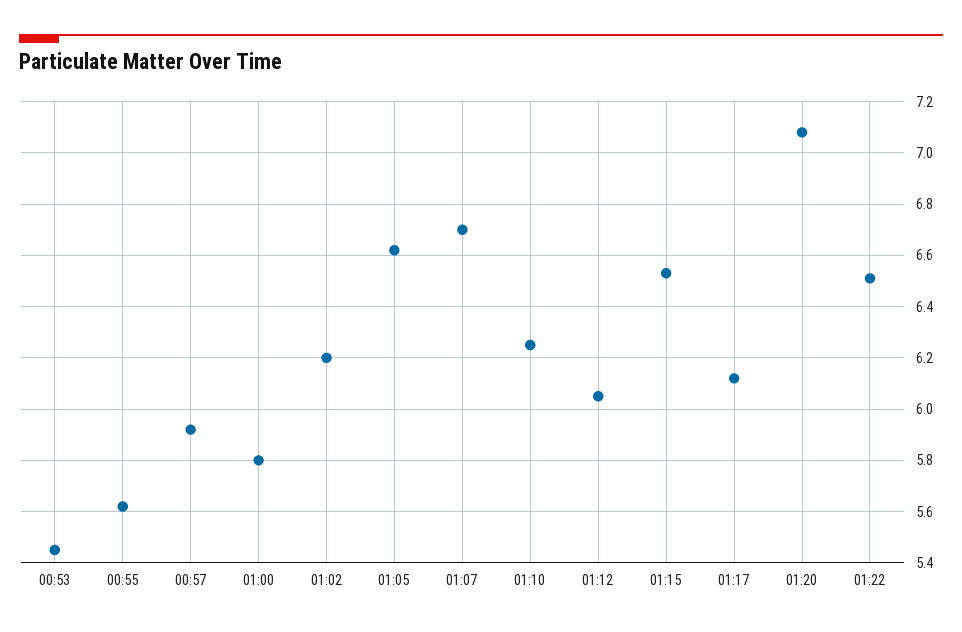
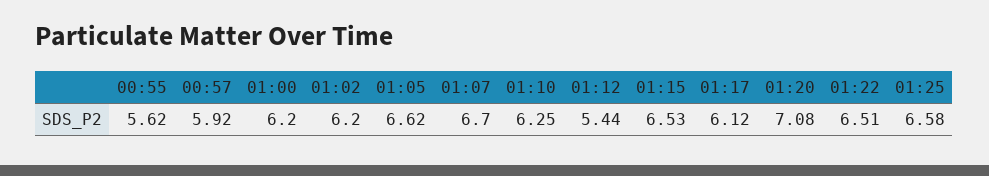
00:53: 5.45 -> none
01:00: 5.8 -> 6.2
01:12: 6.05 -> 5.44
01:25: none -> 6.58

